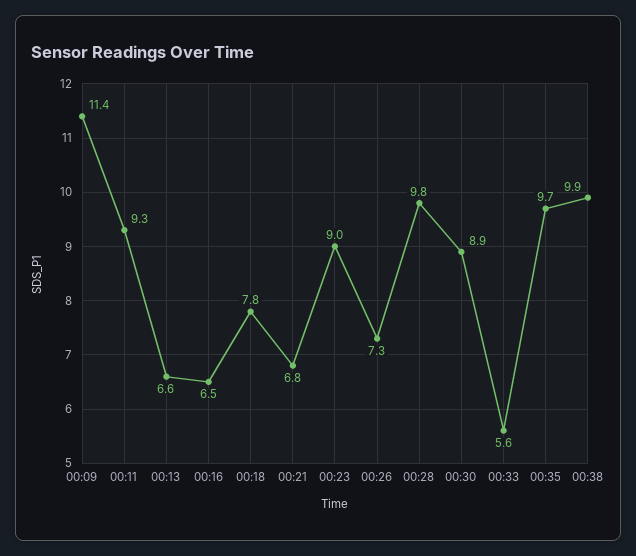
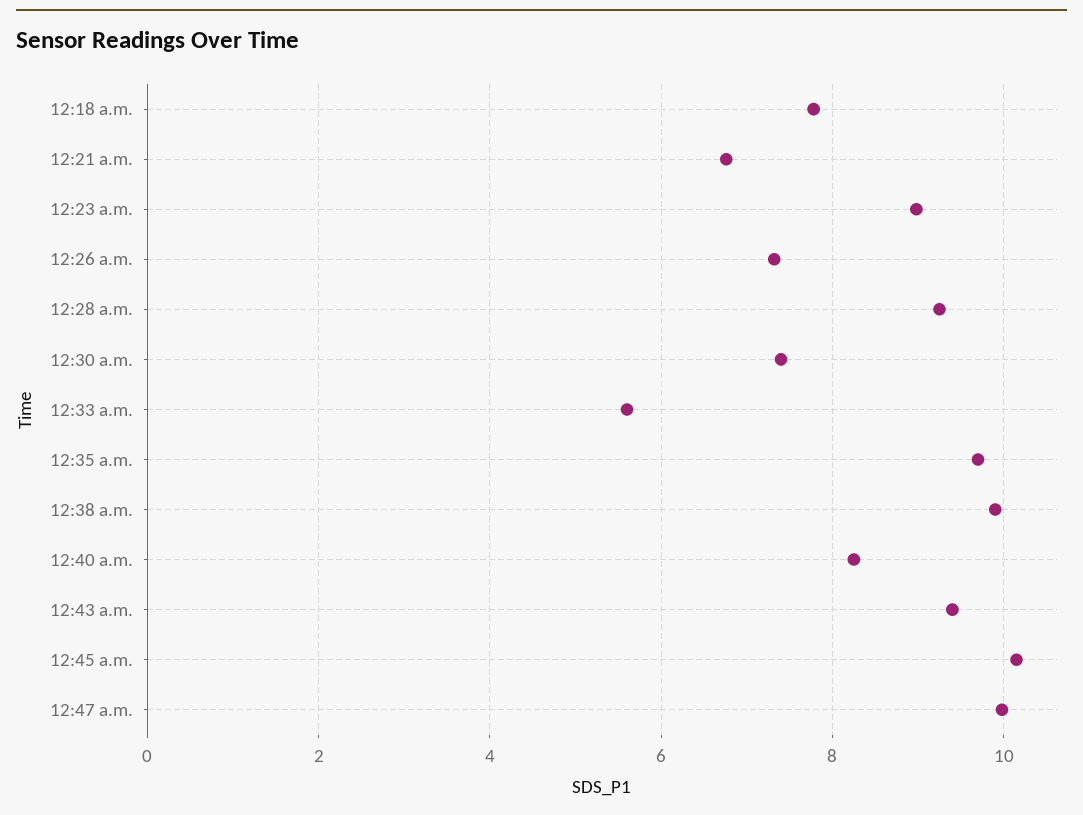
00:09: 11.4 -> none
00:11: 9.3 -> none
00:13: 6.6 -> none
00:16: 6.5 -> none
00:28: 9.8 -> 9.2
00:30: 8.9 -> 7.4
12:40 a.m.: none -> 8.2
12:43 a.m.: none -> 9.4
12:45 a.m.: none -> 10.2
12:47 a.m.: none -> 10

